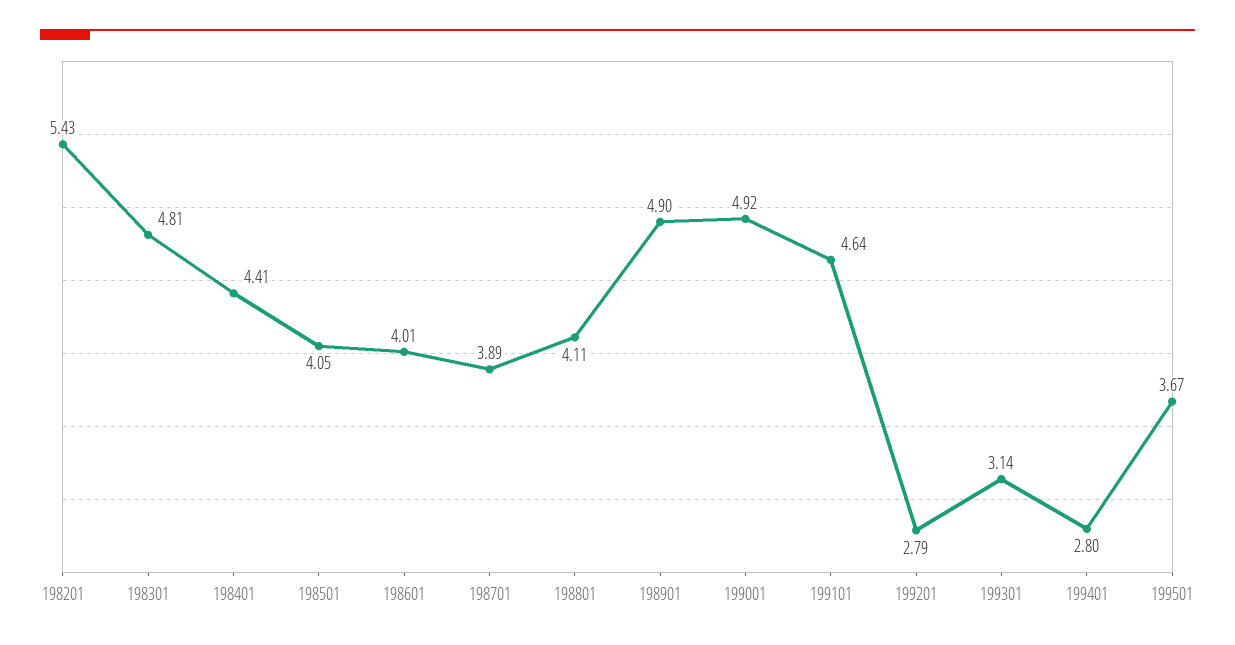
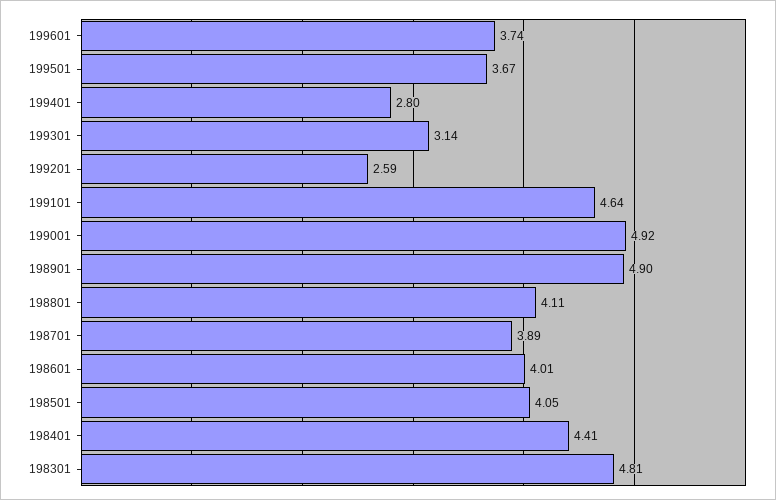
198201: 5.43 -> none
199201: 2.79 -> 2.59
199601: none -> 3.74

